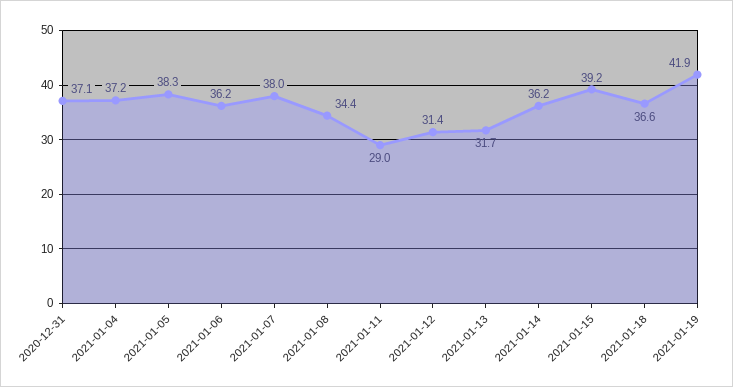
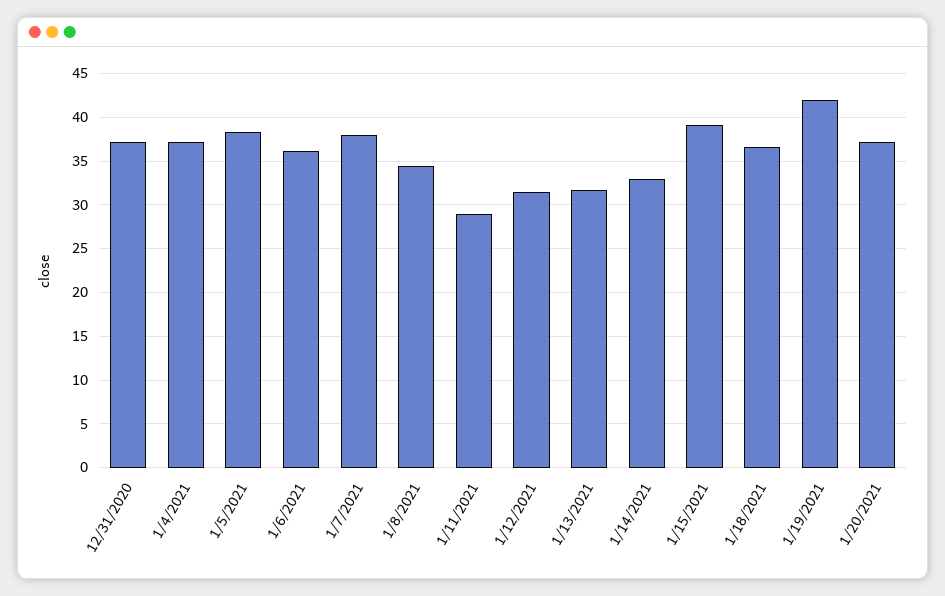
2021-01-14: 36.2 -> 33
1/20/2021: none -> 37

